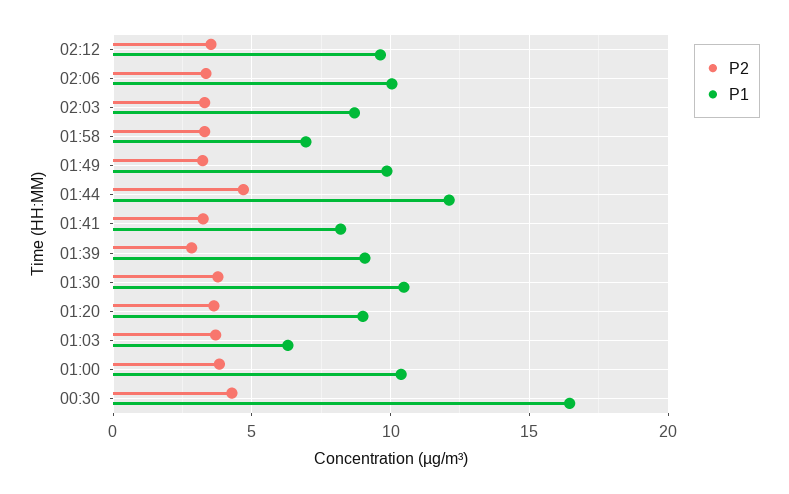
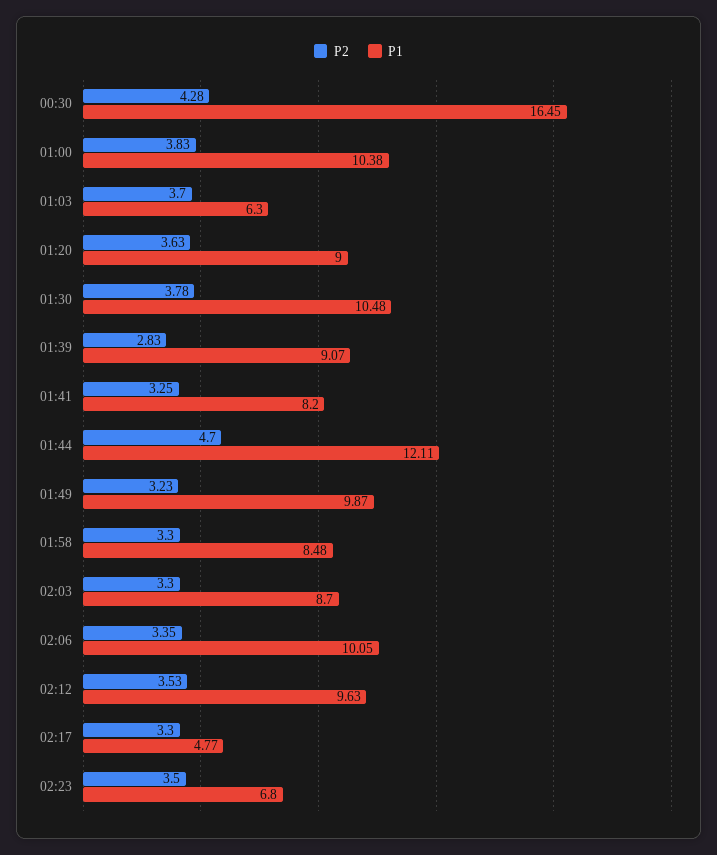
P1, 01:58: 7 -> 8.48
P2, 02:17: none -> 3.3
P1, 02:17: none -> 4.77
P2, 02:23: none -> 3.5
P1, 02:23: none -> 6.8

